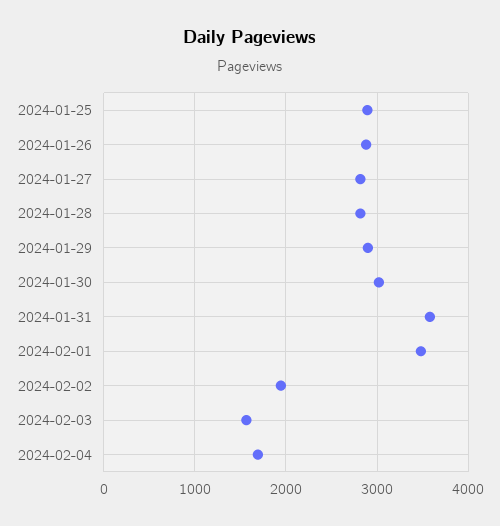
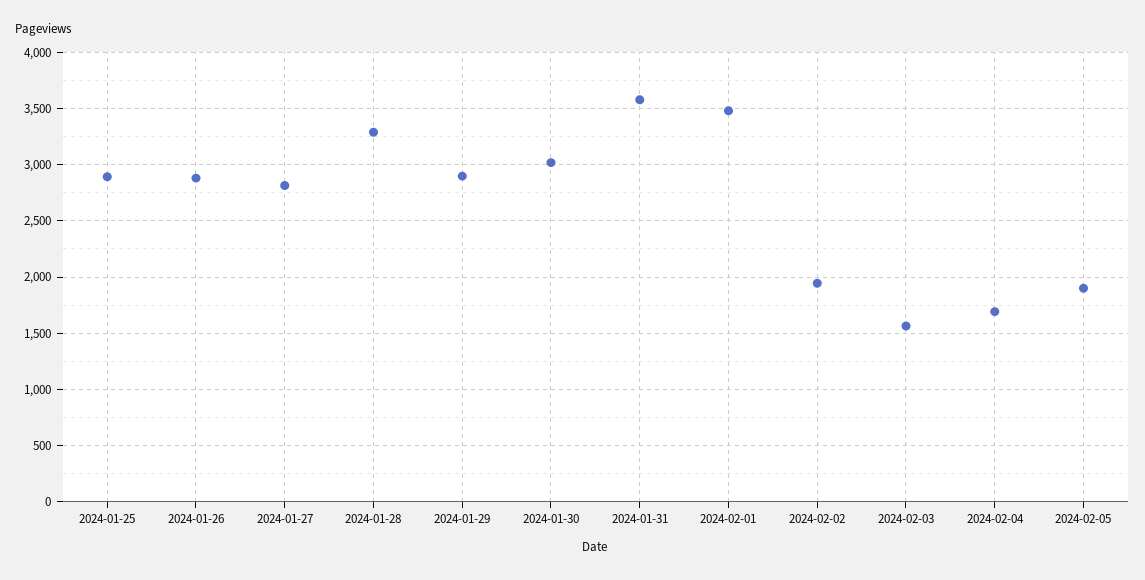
2024-01-28: 2800 -> 3300
2024-02-05: none -> 1900

